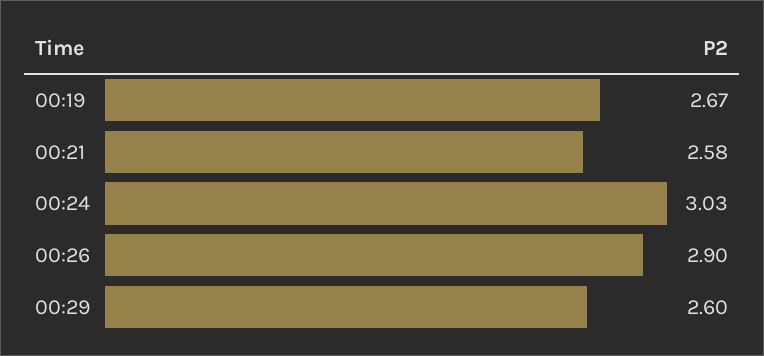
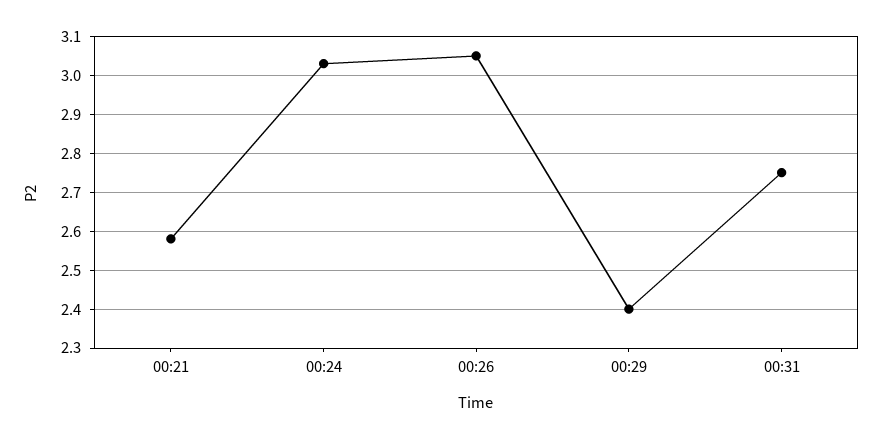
00:19: 2.67 -> none
00:26: 2.9 -> 3.05
00:29: 2.6 -> 2.4
00:31: none -> 2.75

